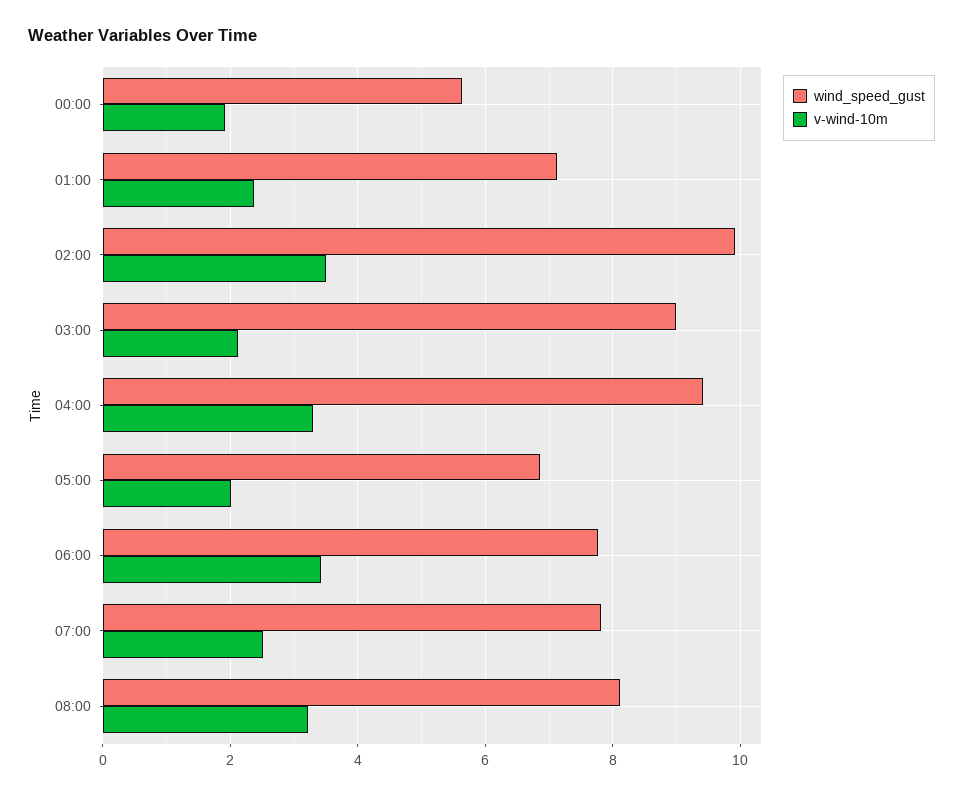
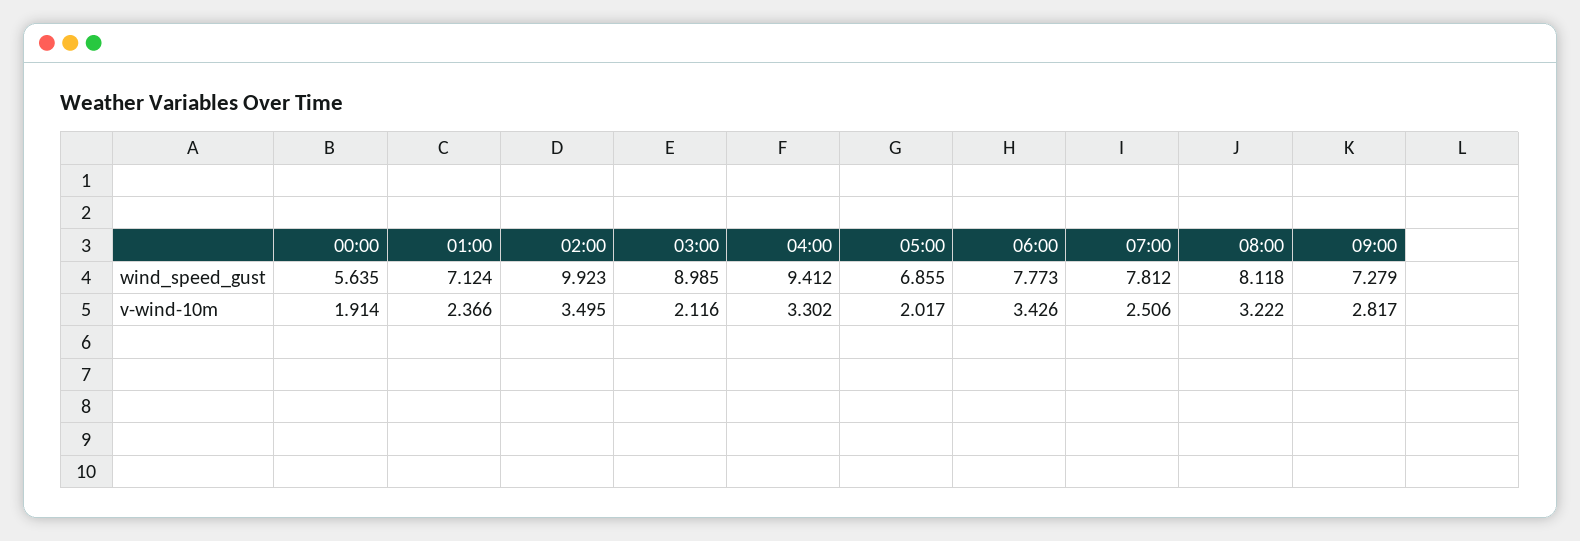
wind_speed_gust, 09:00: none -> 7.279
v-wind-10m, 09:00: none -> 2.817

